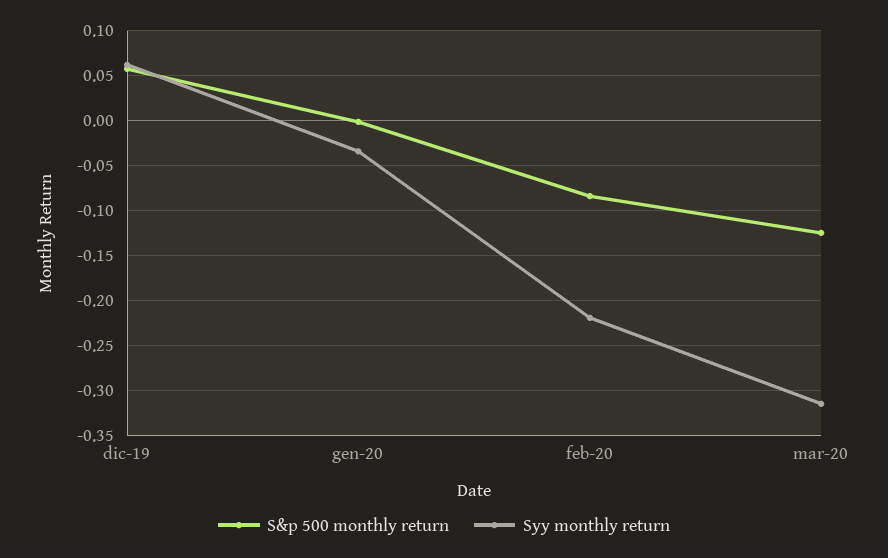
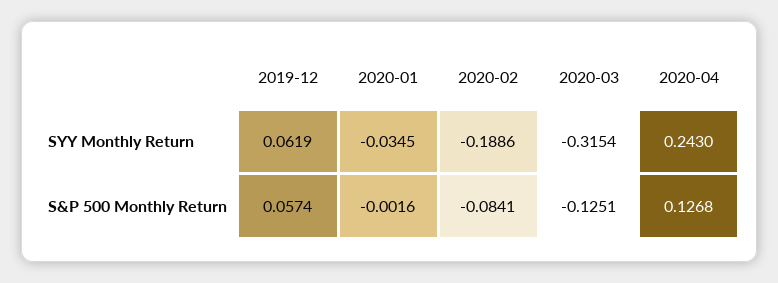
Syy monthly return, feb-20: -0.22 -> -0.1886
Syy monthly return, 2020-04: none -> 0.243
S&p 500 monthly return, 2020-04: none -> 0.1268

